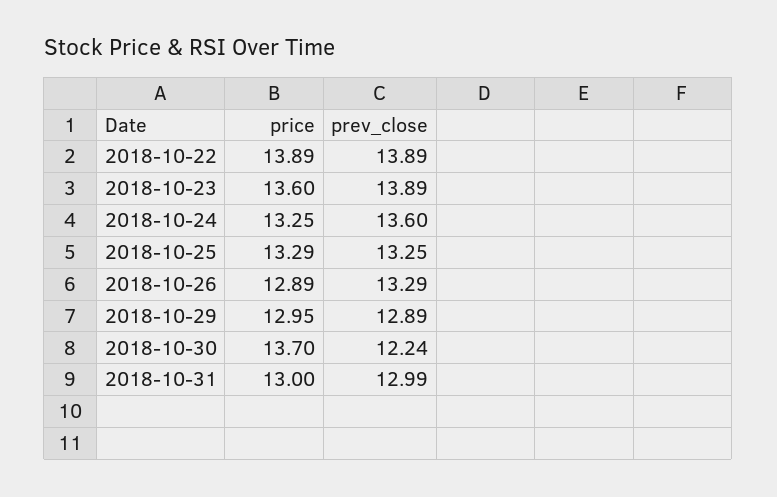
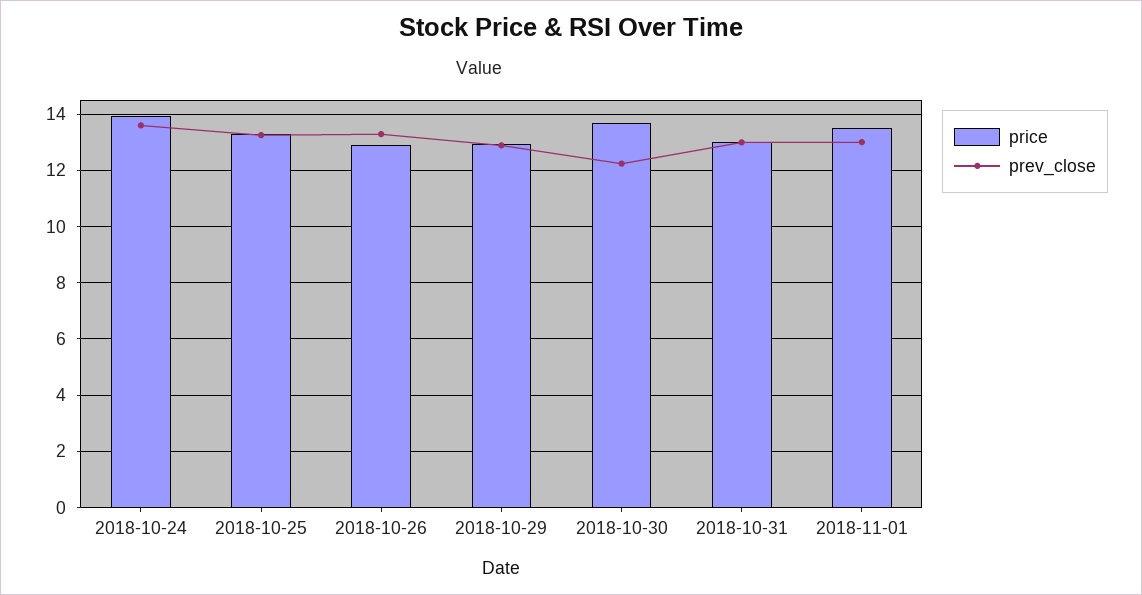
price, 2018-10-22: 13.89 -> none
prev_close, 2018-10-22: 13.89 -> none
price, 2018-10-23: 13.6 -> none
prev_close, 2018-10-23: 13.89 -> none
price, 2018-10-24: 13.25 -> 14
price, 2018-11-01: none -> 13.5
prev_close, 2018-11-01: none -> 13

